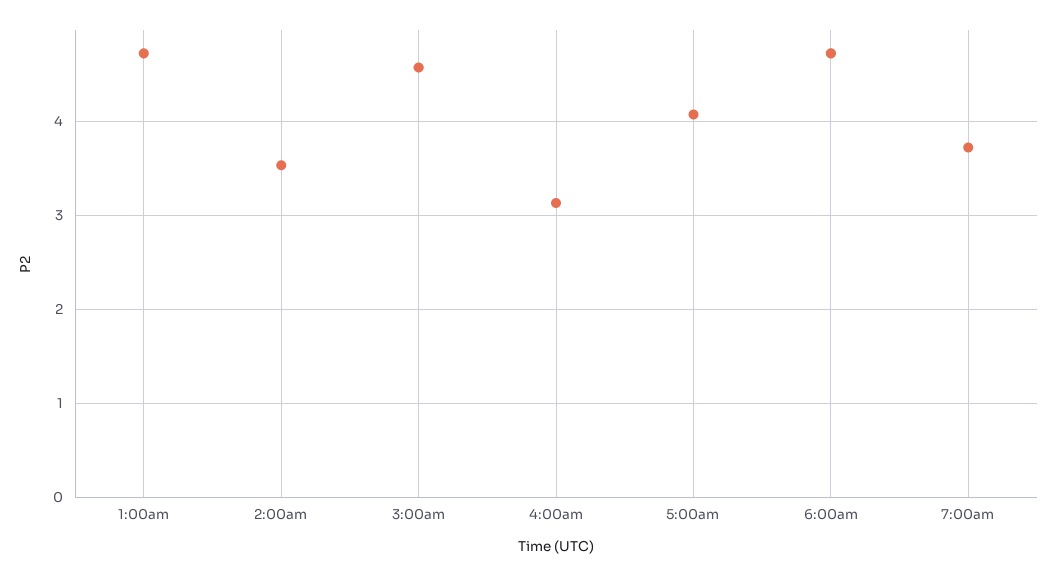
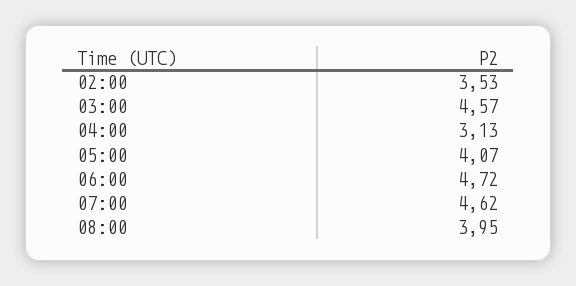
1:00am: 4.7 -> none
7:00am: 3.7 -> 4.62
08:00: none -> 3.95

